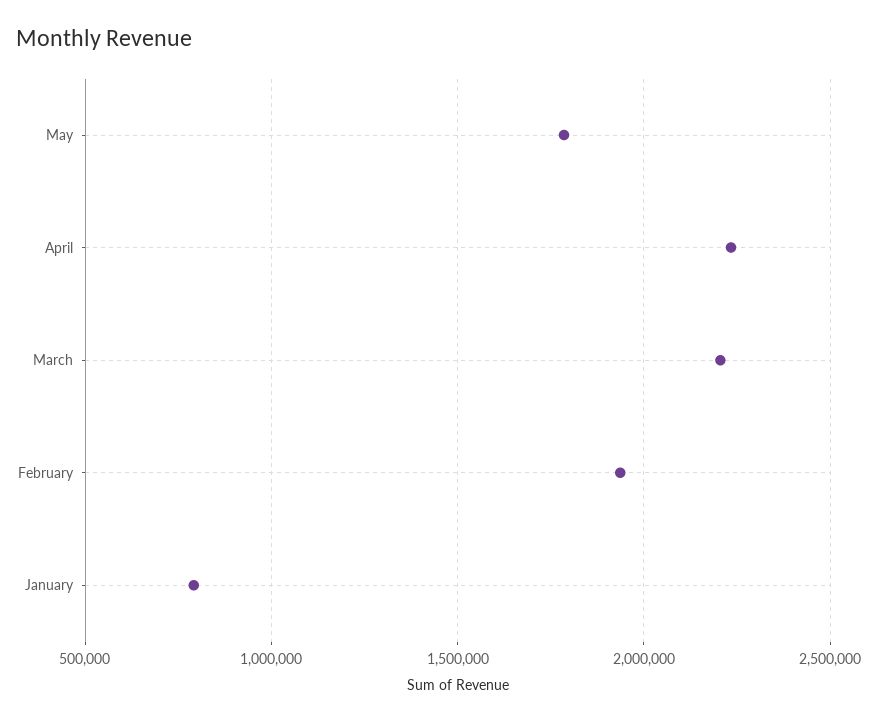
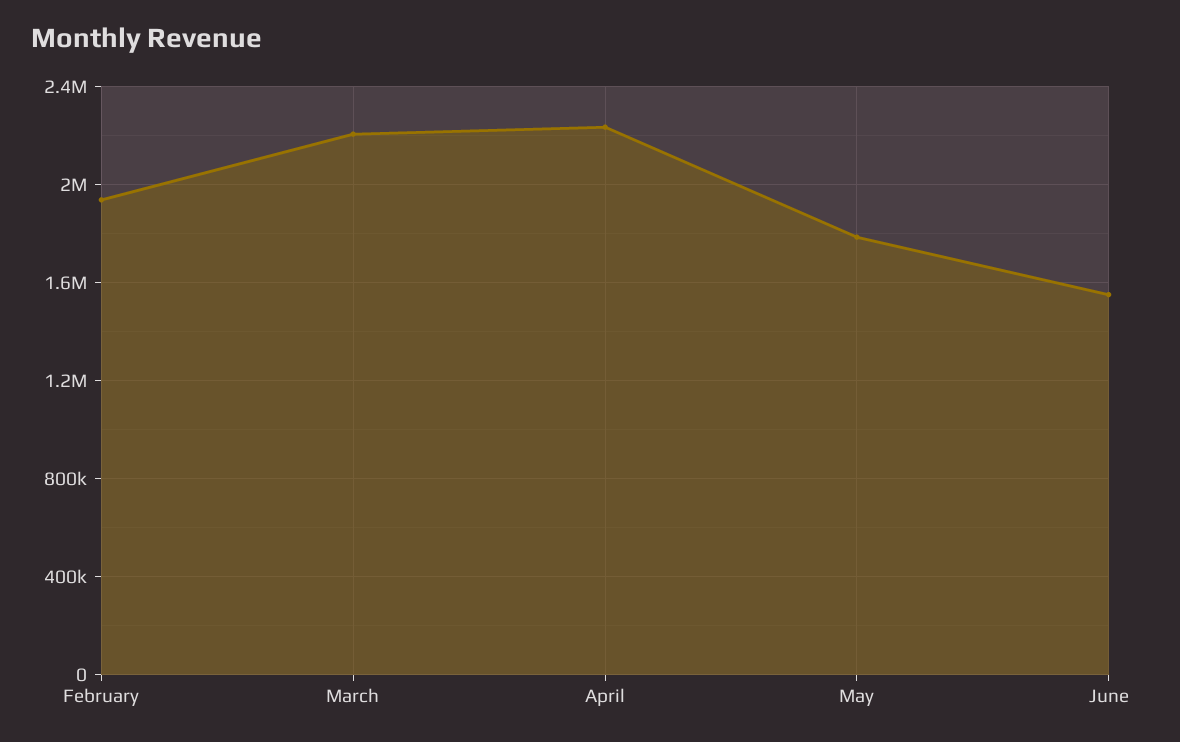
January: 800000 -> none
June: none -> 1550000

